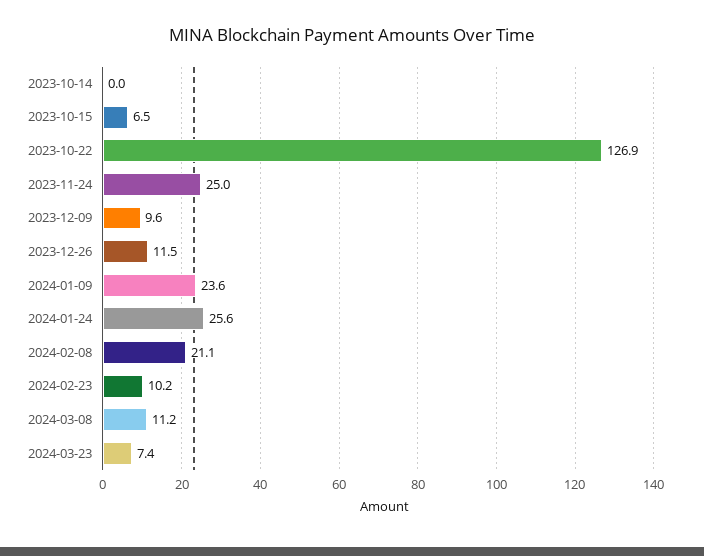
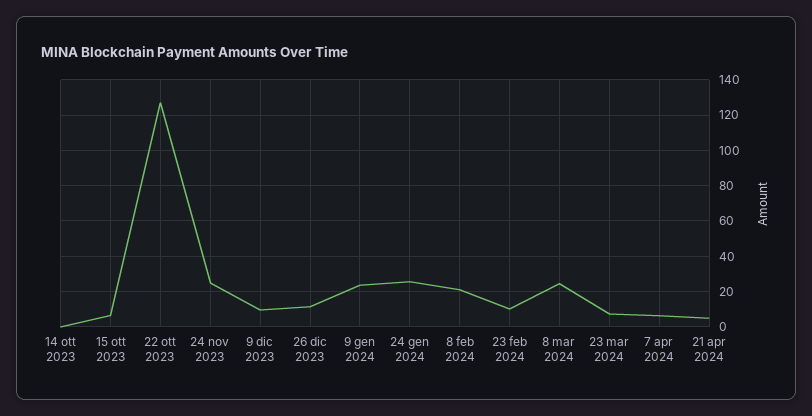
2024-03-08: 11.2 -> 25
7 apr 2024: none -> 5
21 apr 2024: none -> 5

